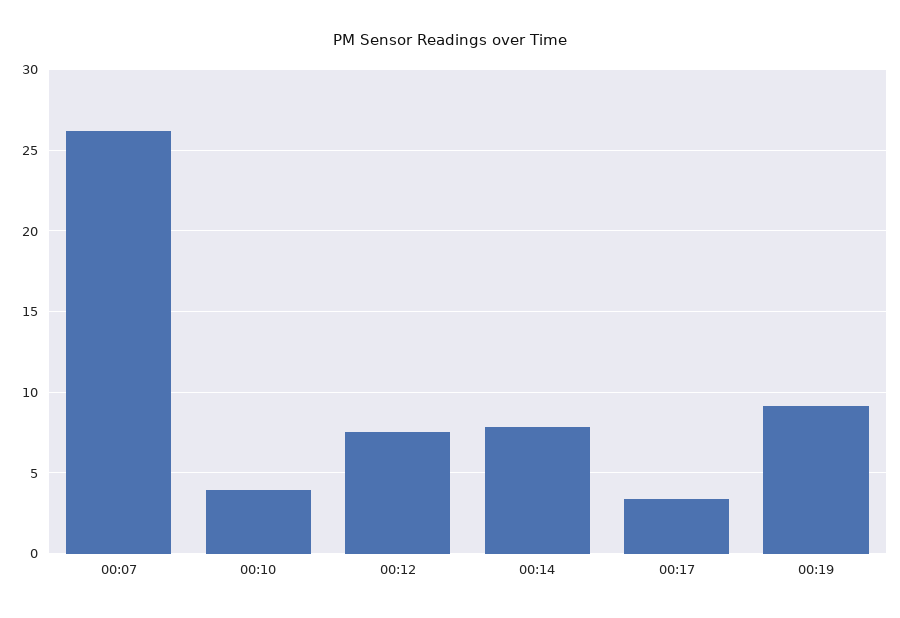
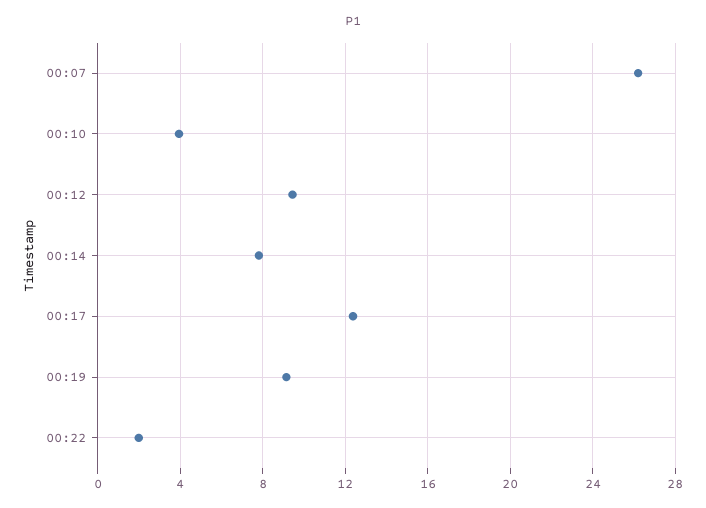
00:12: 7.5 -> 9.5
00:17: 3.5 -> 12.5
00:22: none -> 2

